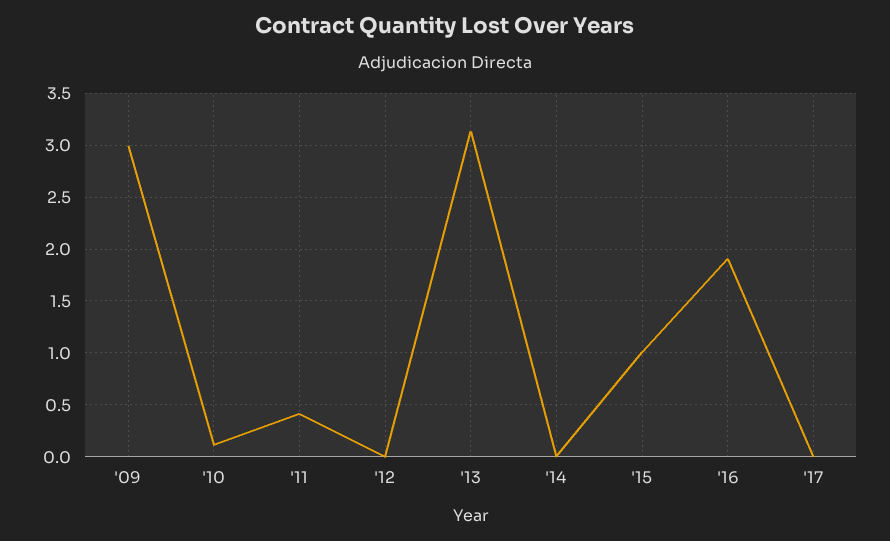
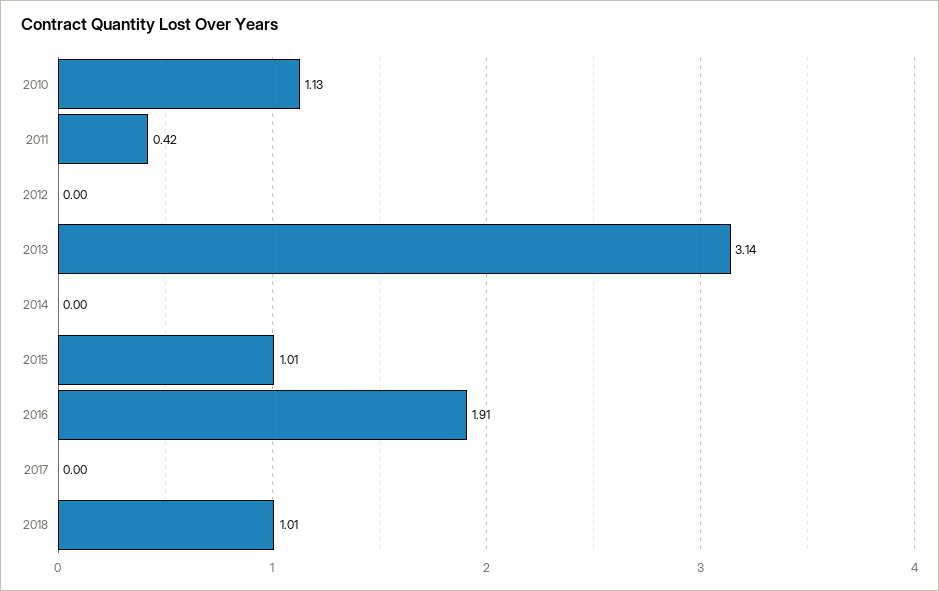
'09: 3 -> none
'10: 0.1 -> 1.13
2018: none -> 1.01

